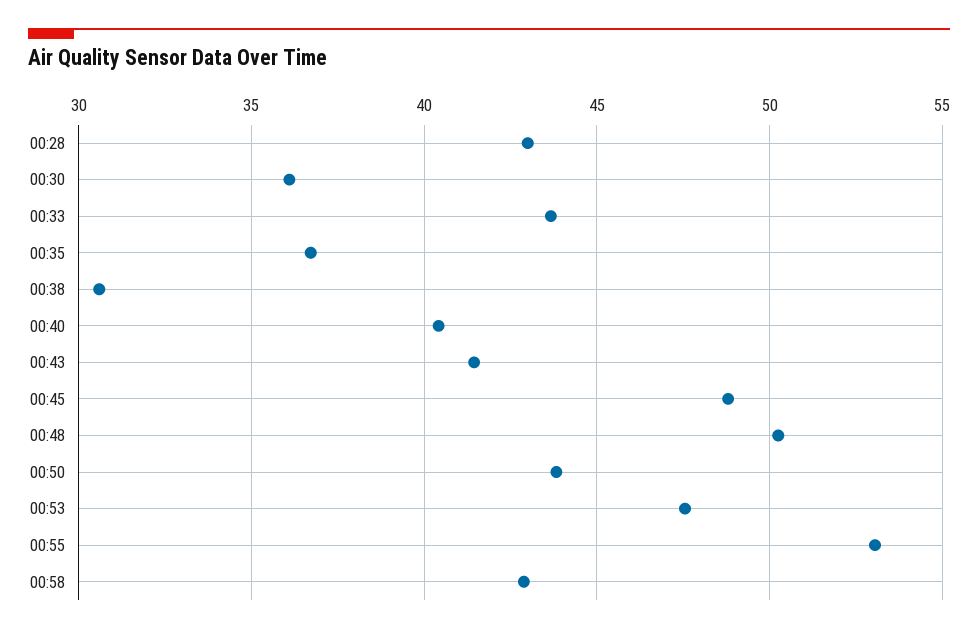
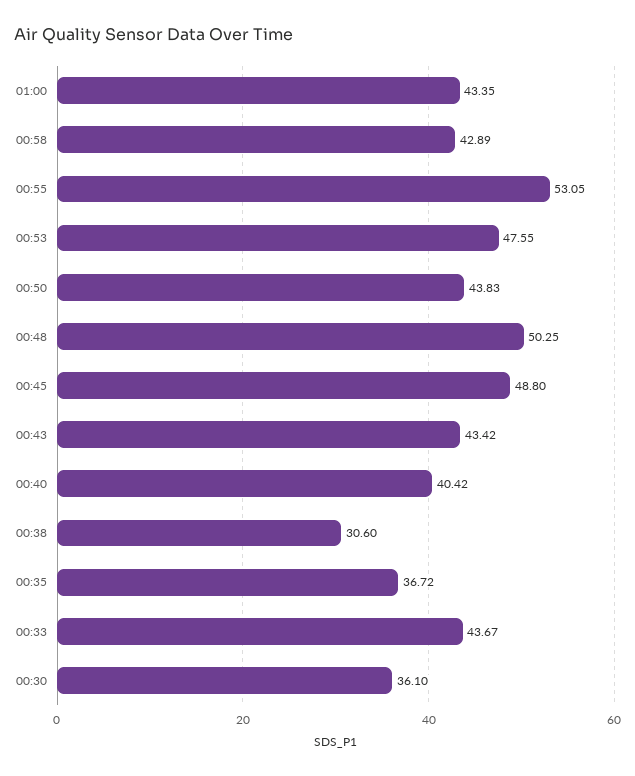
00:28: 43 -> none
00:43: 41.5 -> 43.42
01:00: none -> 43.35

